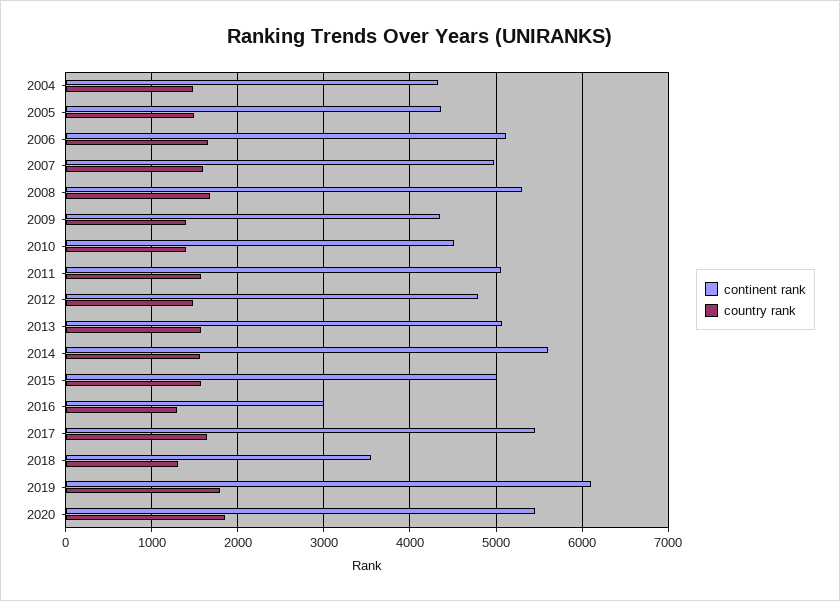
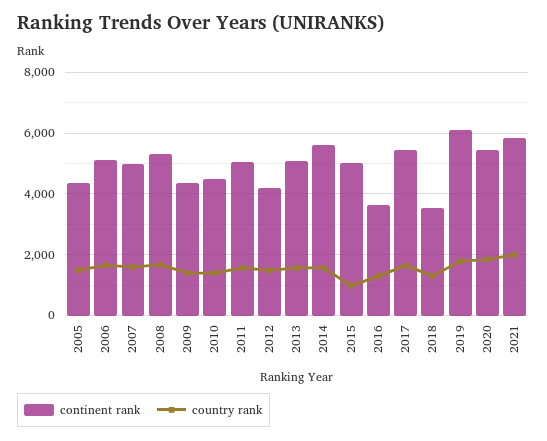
continent rank, 2004: 4300 -> none
country rank, 2004: 1500 -> none
continent rank, 2012: 4800 -> 4200
country rank, 2015: 1600 -> 1000
continent rank, 2016: 3000 -> 3600
continent rank, 2021: none -> 5800
country rank, 2021: none -> 2000

